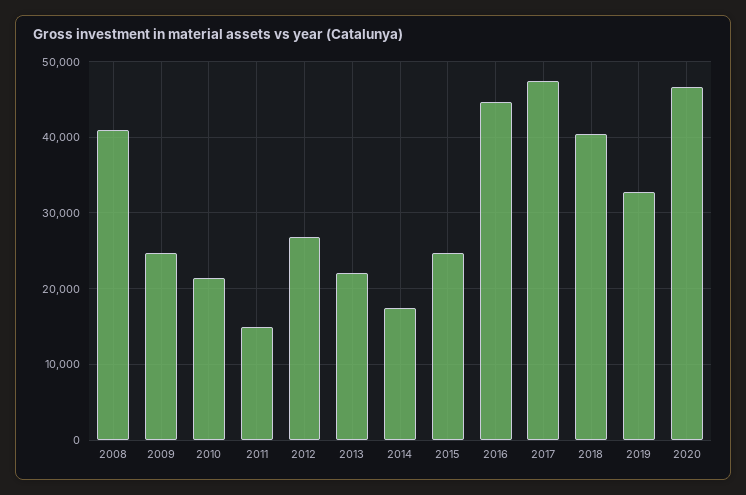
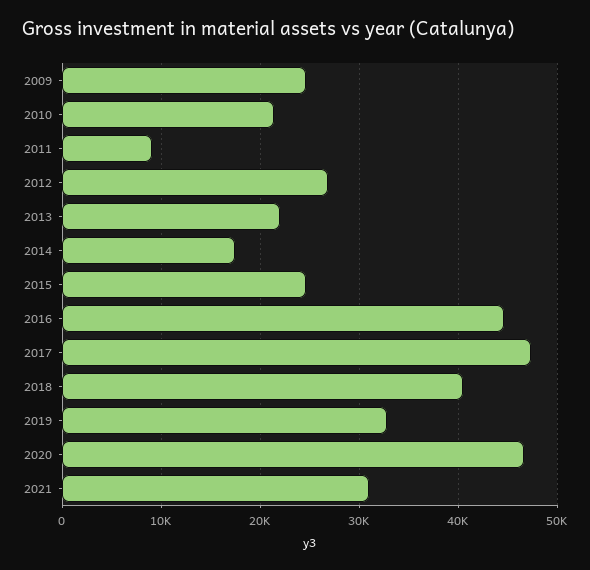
2008: 41000 -> none
2011: 15000 -> 9000
2021: none -> 31000

